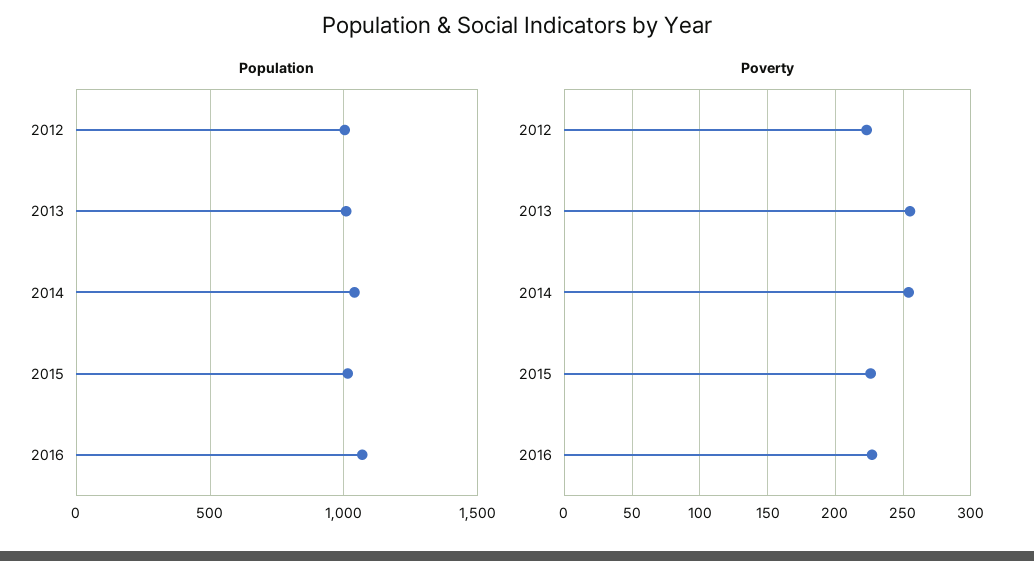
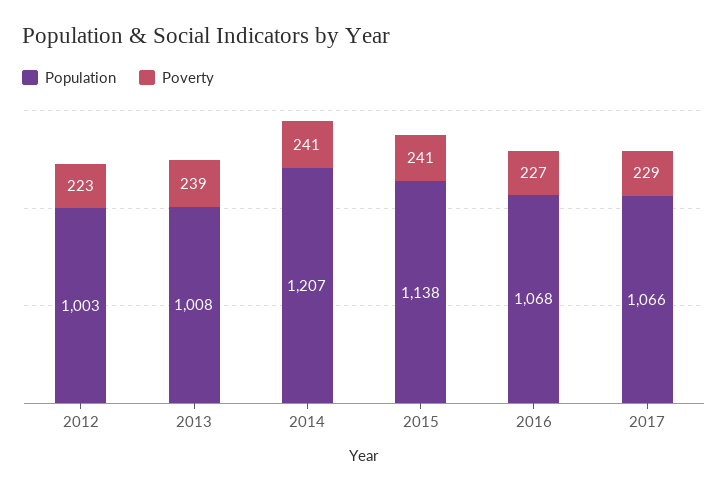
Population, 2014: 1050 -> 1207
Population, 2015: 1000 -> 1138
Poverty, 2013: 255 -> 239
Poverty, 2014: 255 -> 241
Poverty, 2015: 225 -> 241
Population, 2017: none -> 1066
Poverty, 2017: none -> 229

